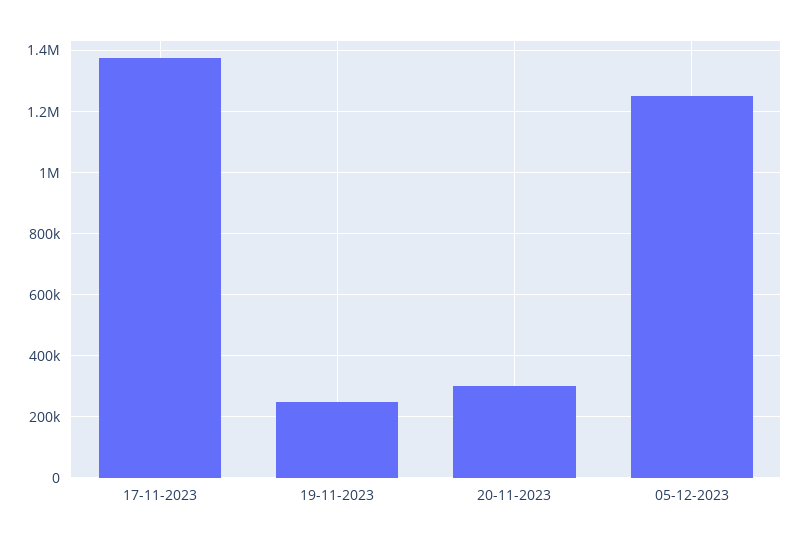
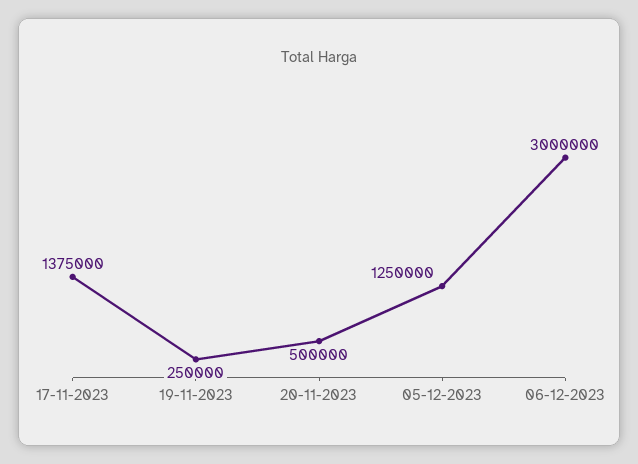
20-11-2023: 300000 -> 500000
06-12-2023: none -> 3000000

